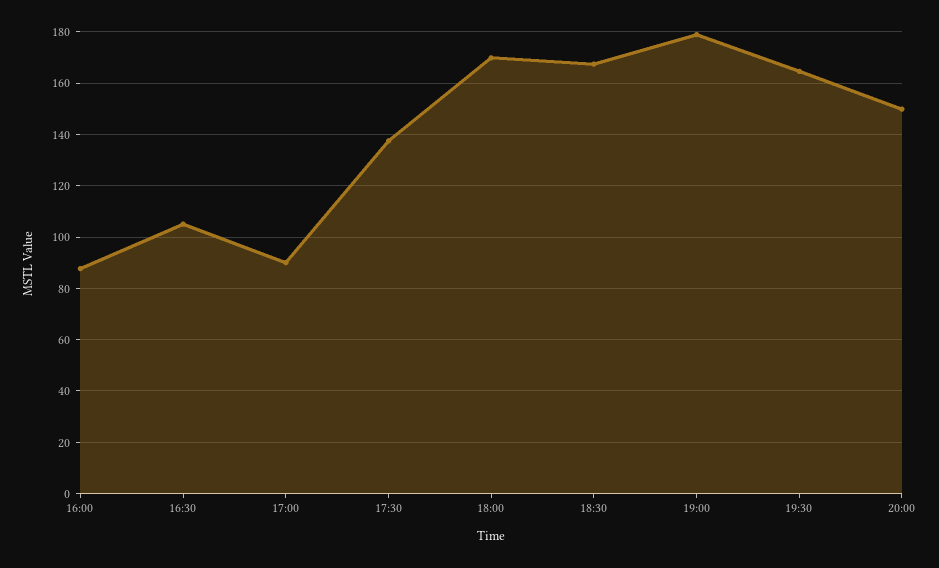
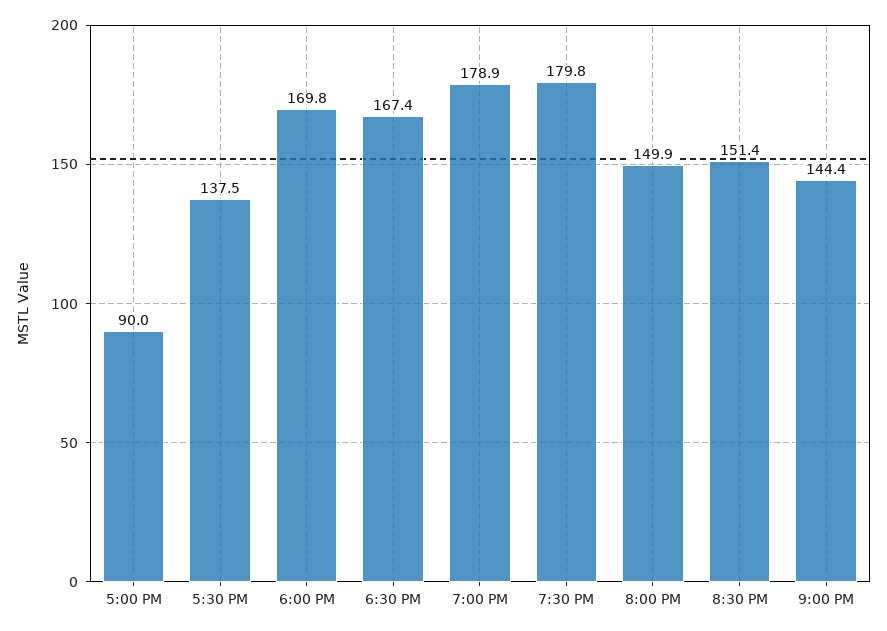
16:00: 87.5 -> none
16:30: 105 -> none
19:30: 165 -> 179.8
8:30 PM: none -> 151.4
9:00 PM: none -> 144.4

